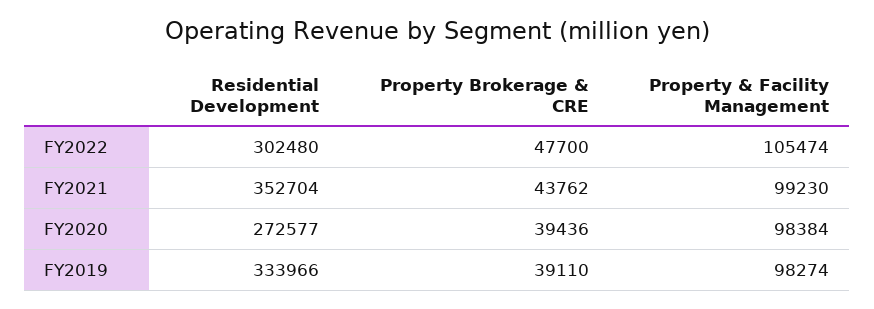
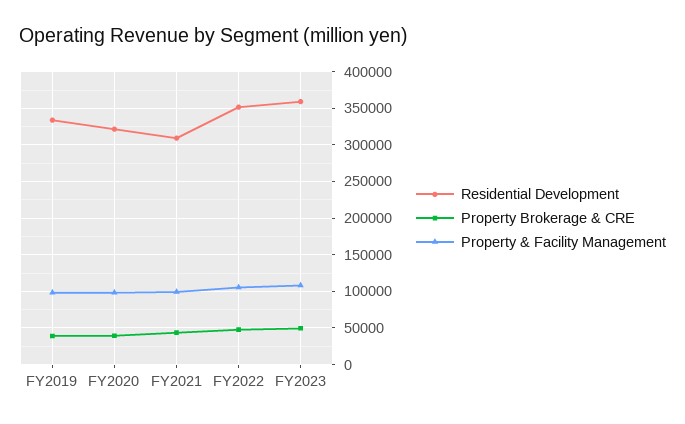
Residential Development, FY2022: 302480 -> 350000
Residential Development, FY2021: 352704 -> 310000
Residential Development, FY2020: 272577 -> 320000
Residential Development, FY2023: none -> 360000
Property Brokerage & CRE, FY2023: none -> 50000
Property & Facility Management, FY2023: none -> 110000

